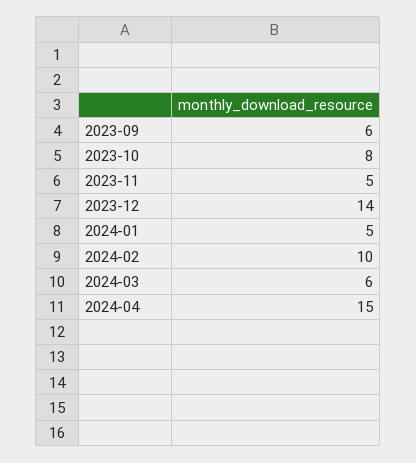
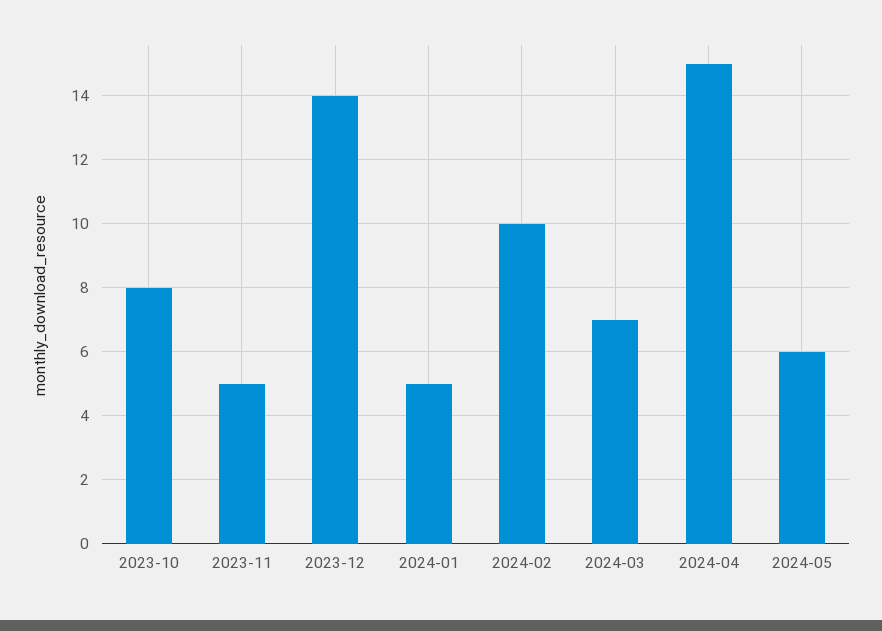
2023-09: 6 -> none
2024-03: 6 -> 7
2024-05: none -> 6

